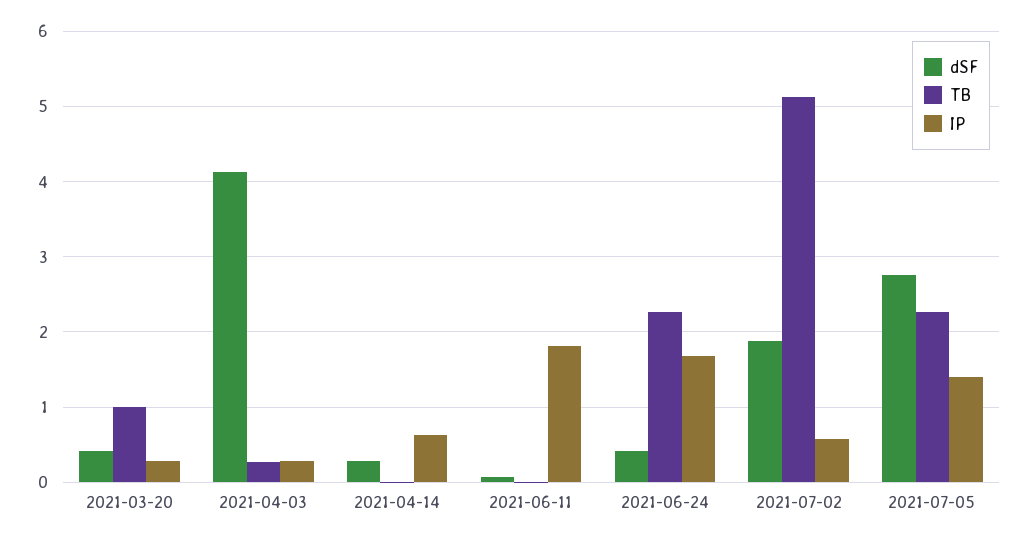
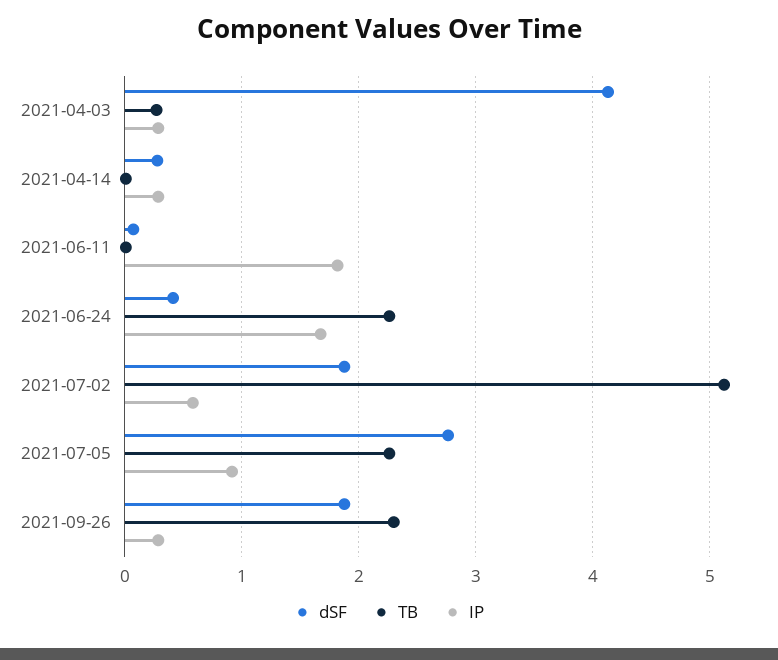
dSF, 2021-03-20: 0.4 -> none
TB, 2021-03-20: 1 -> none
IP, 2021-03-20: 0.3 -> none
IP, 2021-04-14: 0.6 -> 0.3
IP, 2021-07-05: 1.4 -> 0.9
dSF, 2021-09-26: none -> 1.9
TB, 2021-09-26: none -> 2.3
IP, 2021-09-26: none -> 0.3

